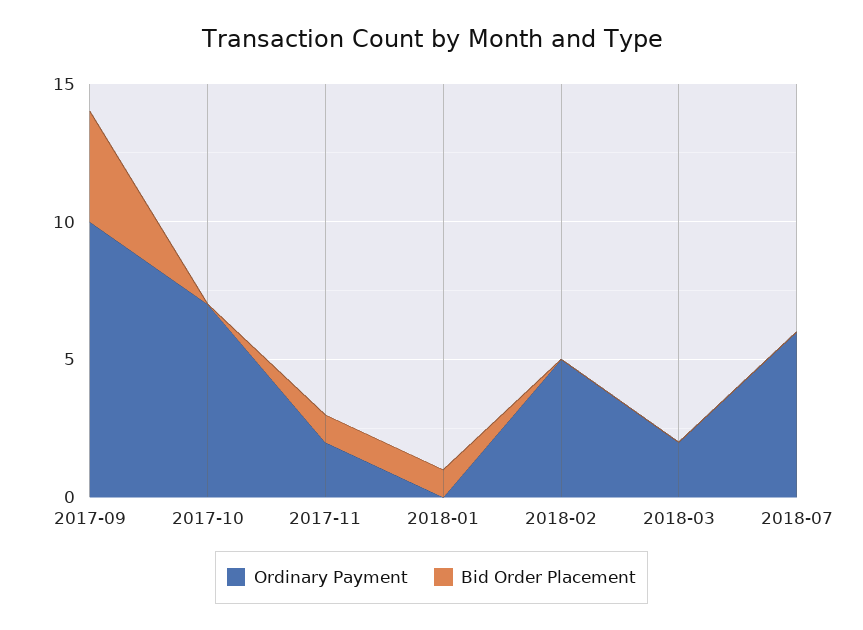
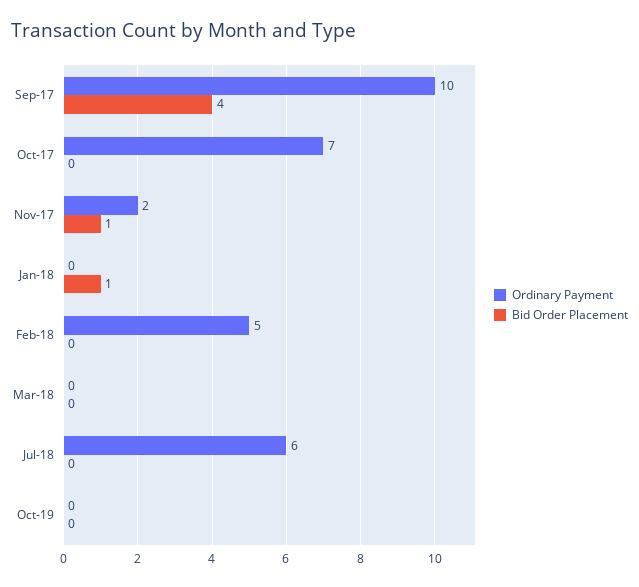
Ordinary Payment, 2018-03: 2 -> 0
Ordinary Payment, Oct-19: none -> 0
Bid Order Placement, Oct-19: none -> 0

